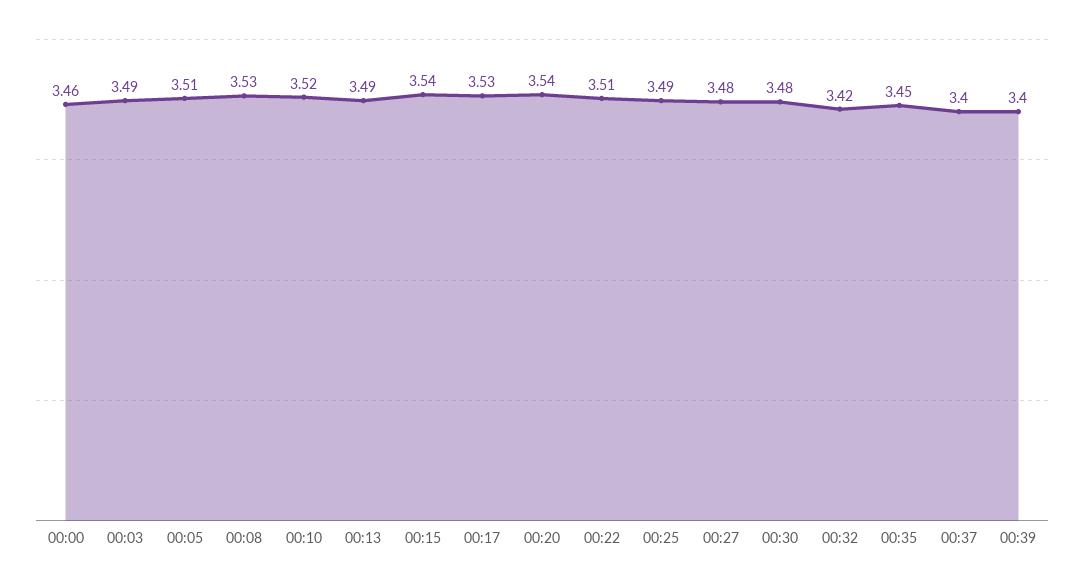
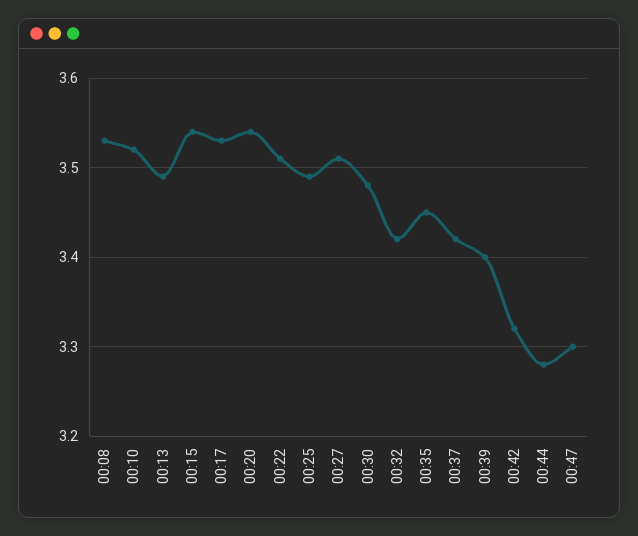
00:00: 3.46 -> none
00:03: 3.49 -> none
00:05: 3.51 -> none
00:27: 3.48 -> 3.51
00:37: 3.4 -> 3.42
00:42: none -> 3.32
00:44: none -> 3.28
00:47: none -> 3.3

